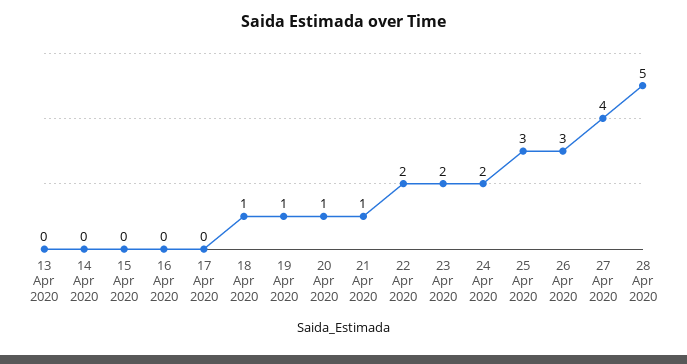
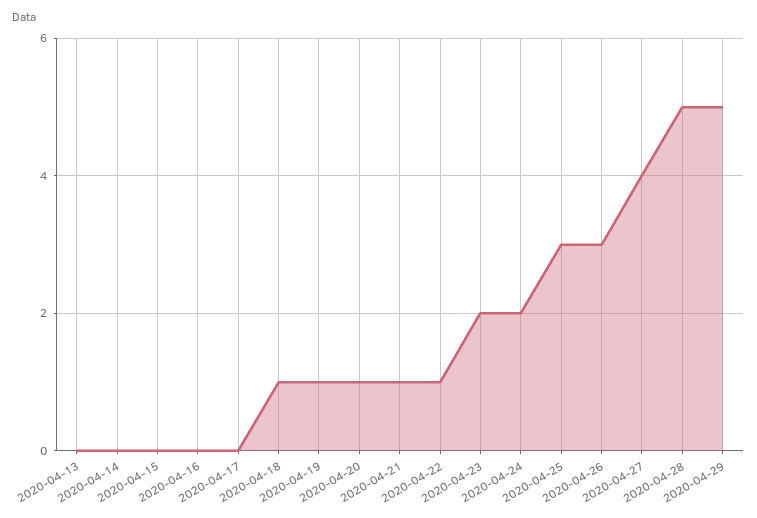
22 Apr 2020: 2 -> 1
2020-04-29: none -> 5

